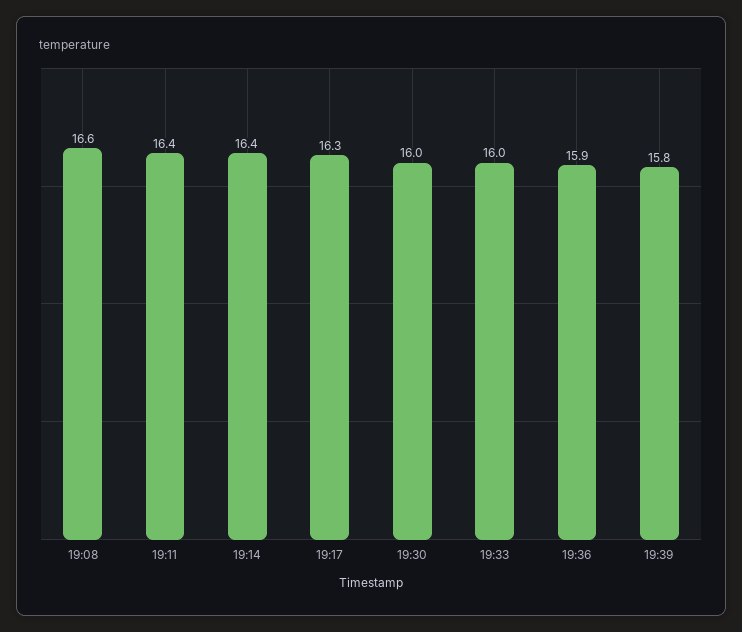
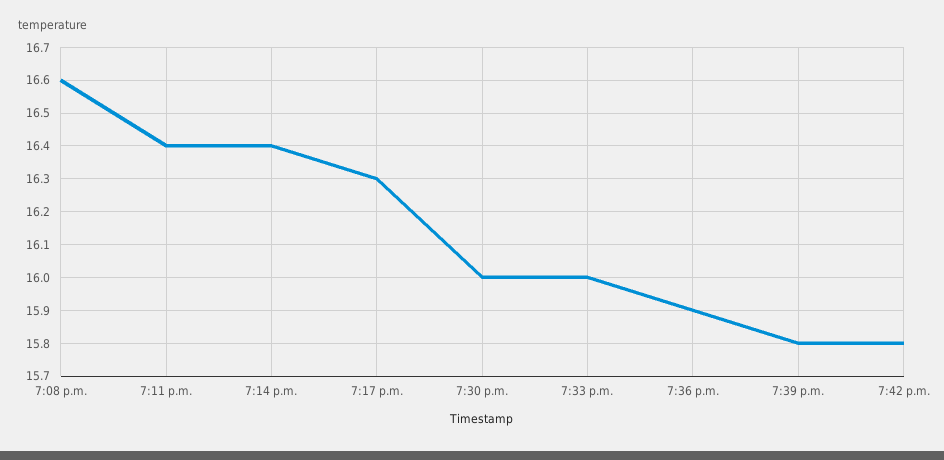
7:42 p.m.: none -> 15.8

